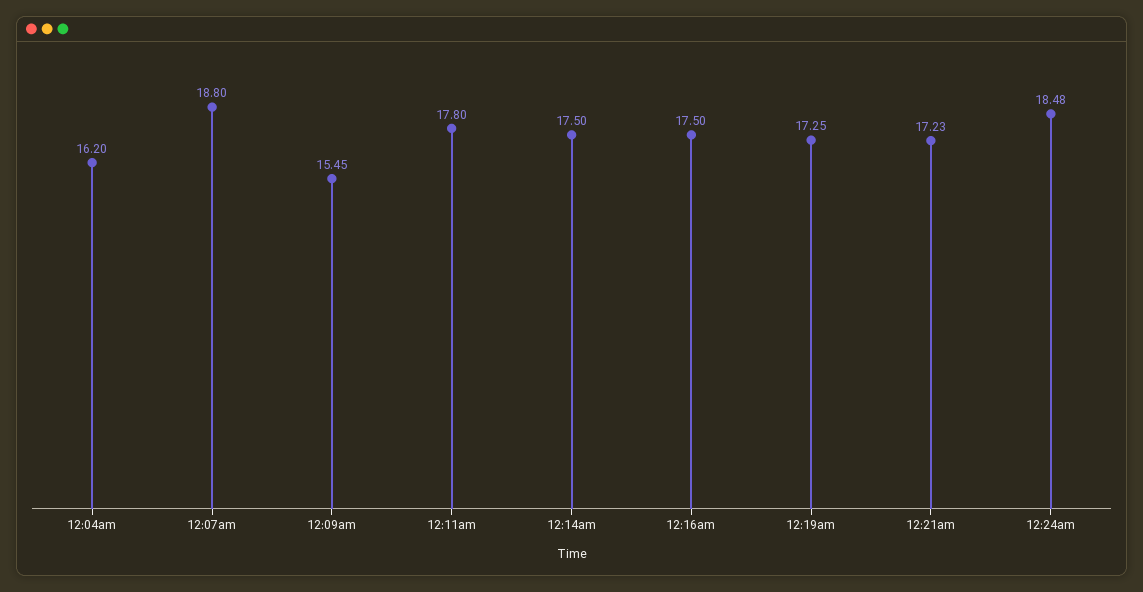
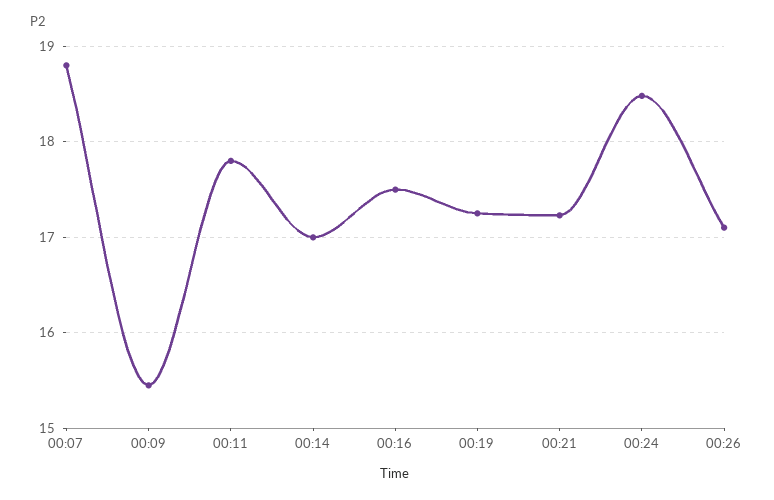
12:04am: 16.2 -> none
12:14am: 17.5 -> 17
00:26: none -> 17.1

